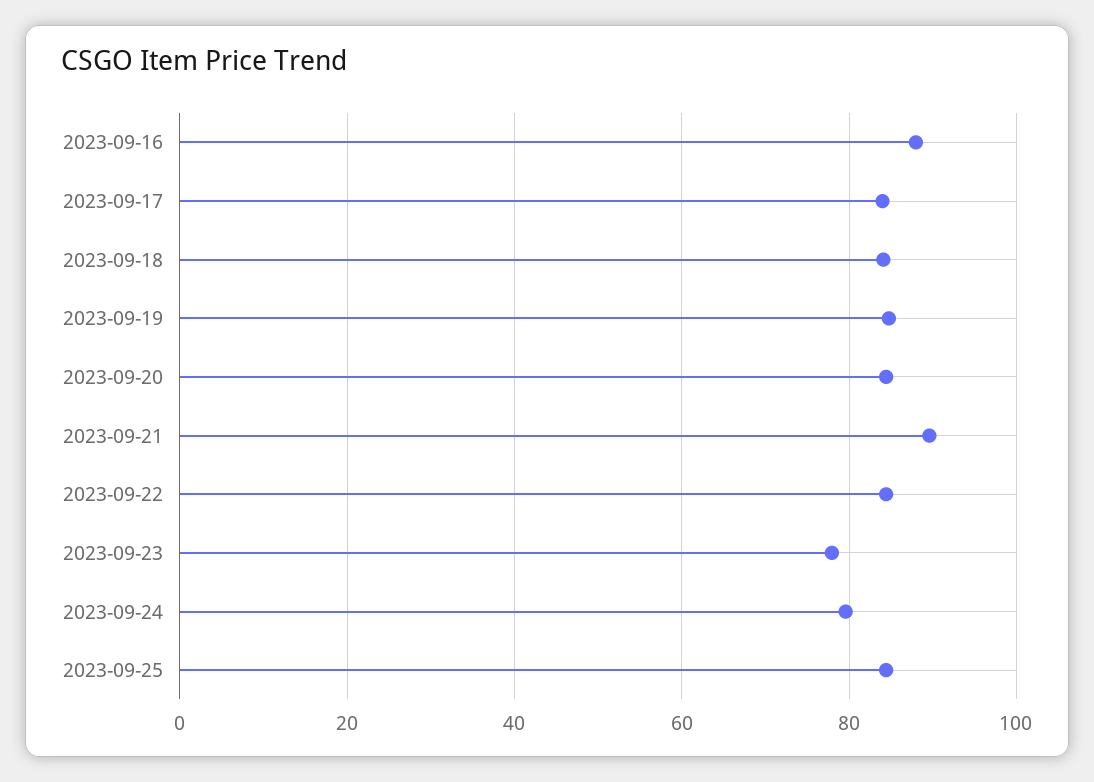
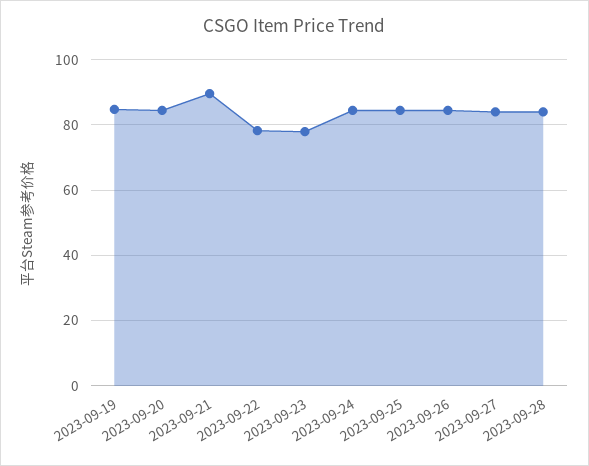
2023-09-16: 88 -> none
2023-09-17: 84 -> none
2023-09-18: 84 -> none
2023-09-22: 84 -> 78
2023-09-24: 80 -> 84
2023-09-26: none -> 84
2023-09-27: none -> 84
2023-09-28: none -> 84

